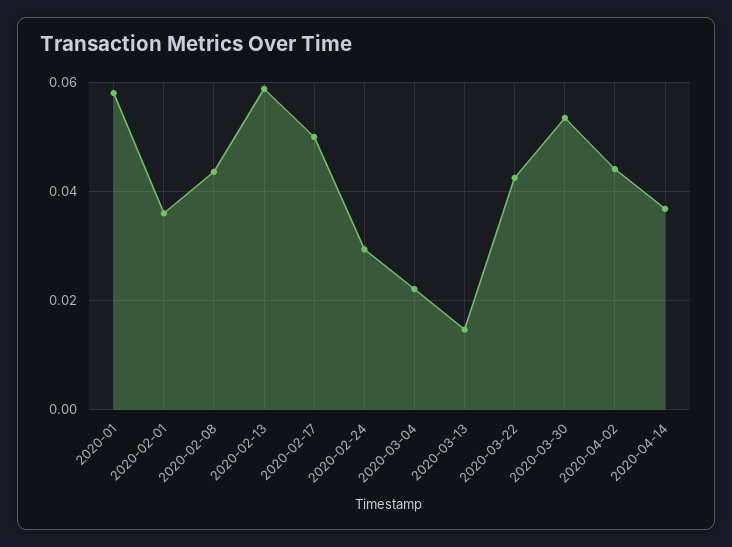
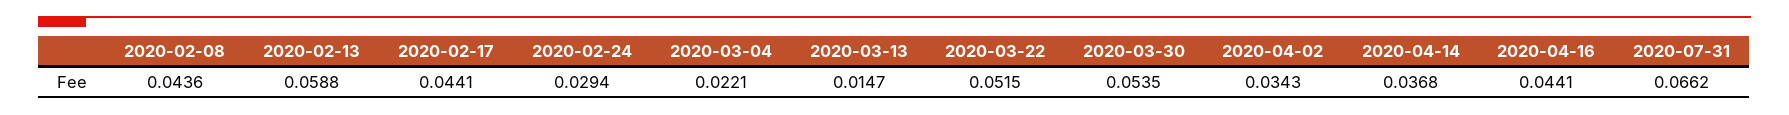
2020-01: 0.058 -> none
2020-02-01: 0.036 -> none
2020-02-17: 0.05 -> 0.0441
2020-03-22: 0.042 -> 0.0515
2020-04-02: 0.044 -> 0.0343
2020-04-16: none -> 0.0441
2020-07-31: none -> 0.0662

